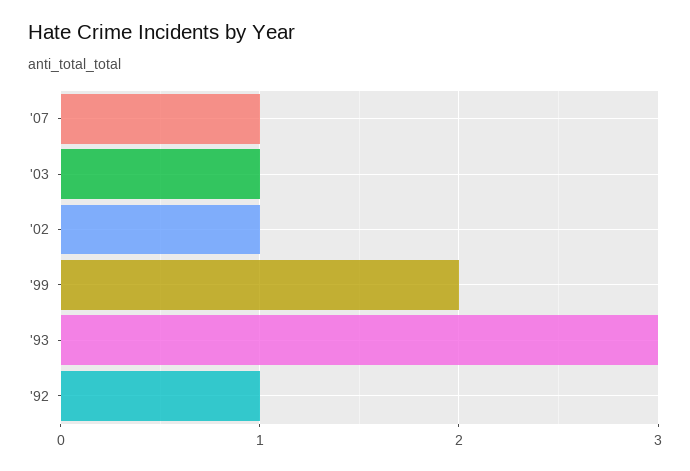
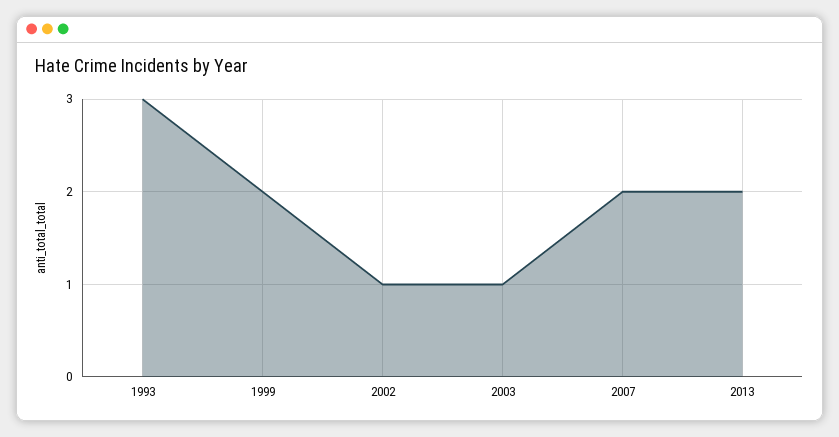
'07: 1 -> 2
'92: 1 -> none
2013: none -> 2

